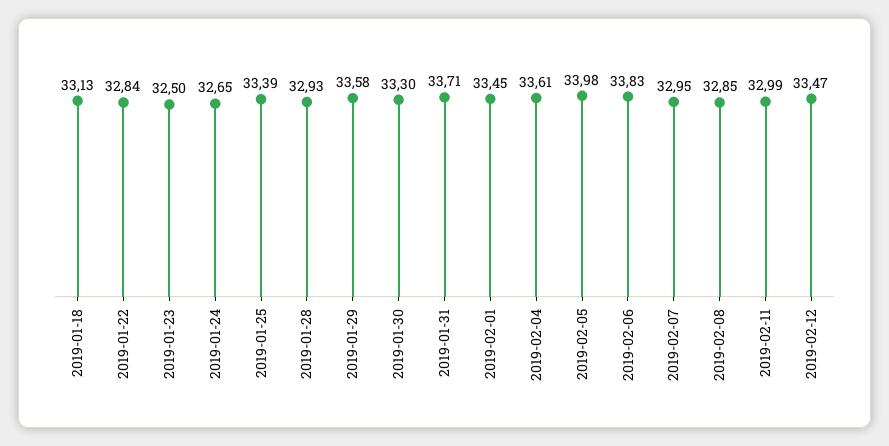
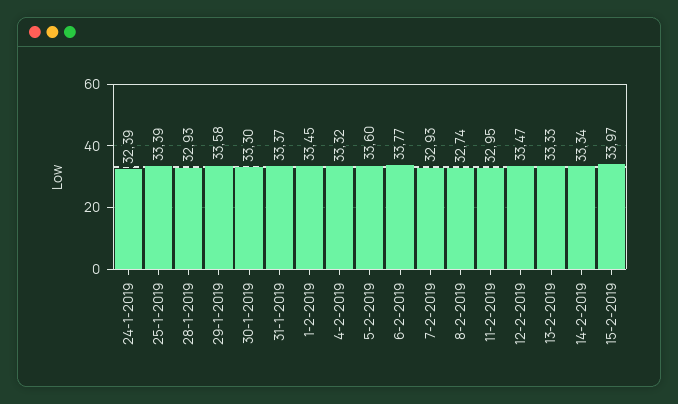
2019-01-18: 33.13 -> none
2019-01-22: 32.84 -> none
2019-01-23: 32.5 -> none
2019-01-24: 32.65 -> 32.39
2019-01-31: 33.71 -> 33.37
2019-02-04: 33.61 -> 33.32
2019-02-05: 33.98 -> 33.6
2019-02-06: 33.83 -> 33.77
2019-02-07: 32.95 -> 32.93
2019-02-08: 32.85 -> 32.74
2019-02-11: 32.99 -> 32.95
13-2-2019: none -> 33.33
14-2-2019: none -> 33.34
15-2-2019: none -> 33.97

